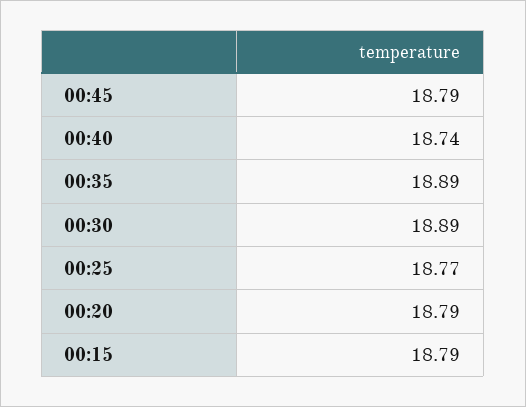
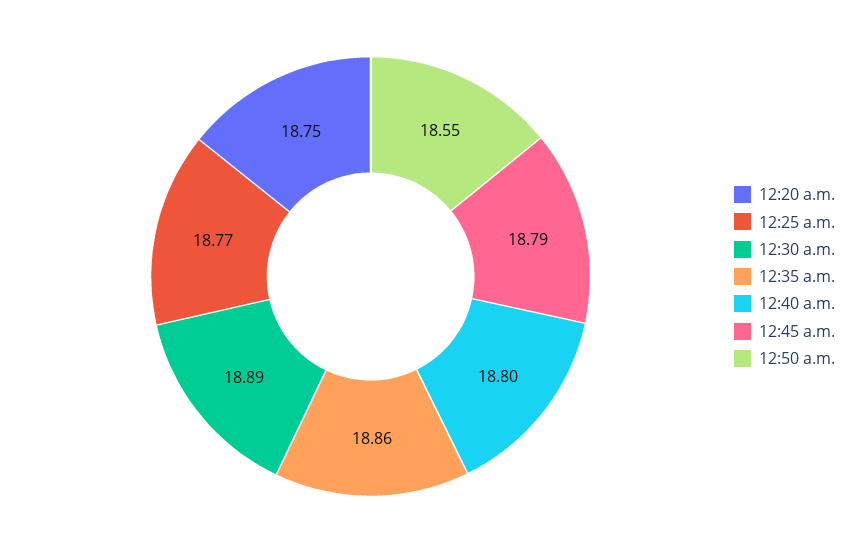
00:40: 18.74 -> 18.8
00:35: 18.89 -> 18.86
00:20: 18.79 -> 18.75
00:15: 18.79 -> none
12:50 a.m.: none -> 18.55

